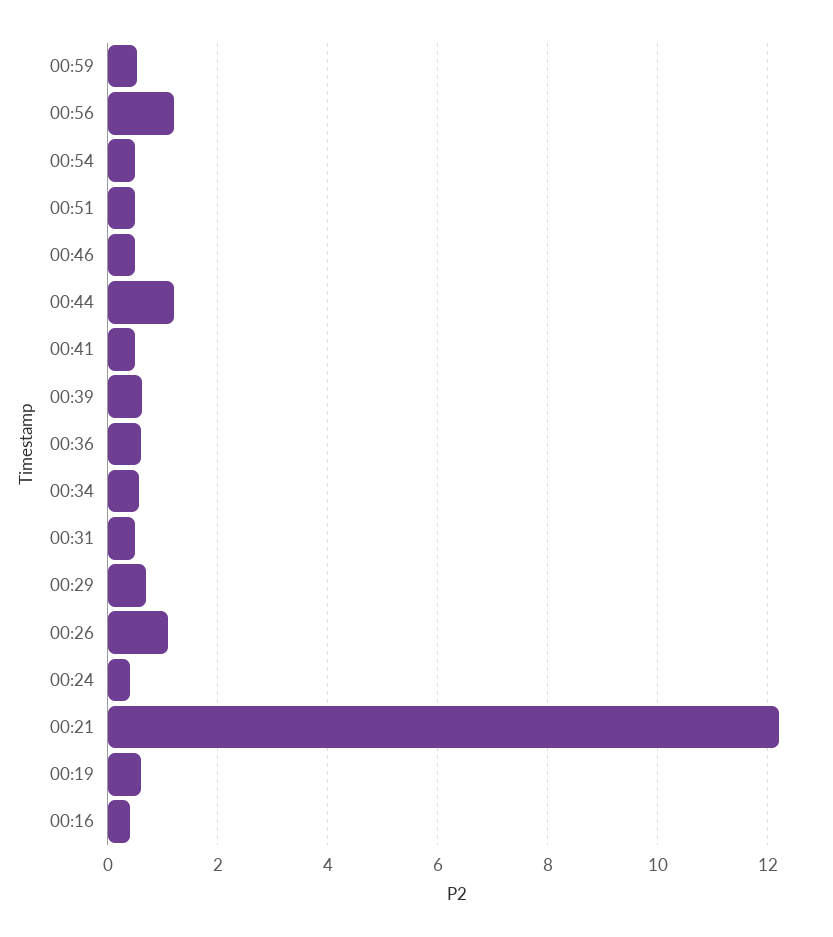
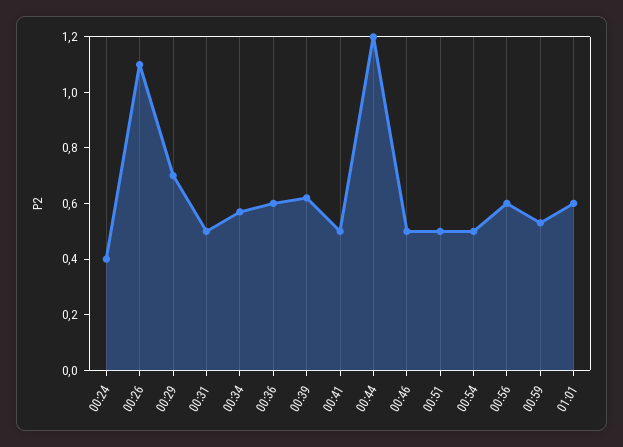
00:56: 1.2 -> 0.6
00:21: 12.2 -> none
00:19: 0.6 -> none
00:16: 0.4 -> none
01:01: none -> 0.6

